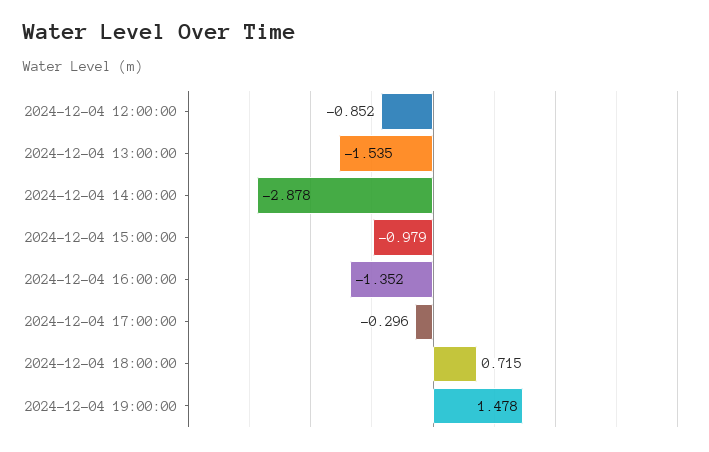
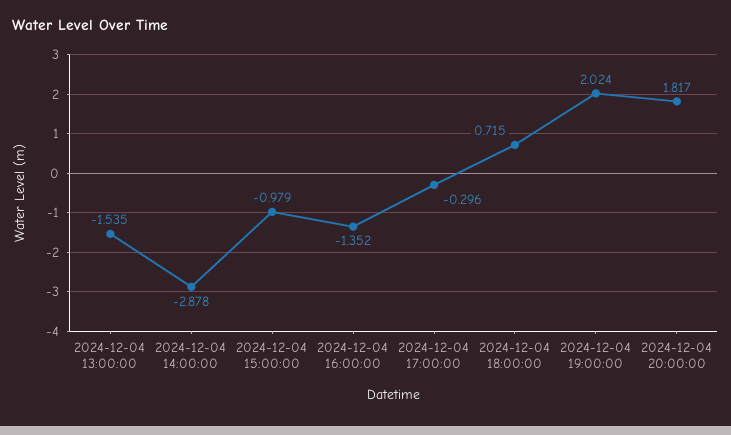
2024-12-04 12:00:00: -0.852 -> none
2024-12-04 19:00:00: 1.478 -> 2.024
2024-12-04 20:00:00: none -> 1.817

